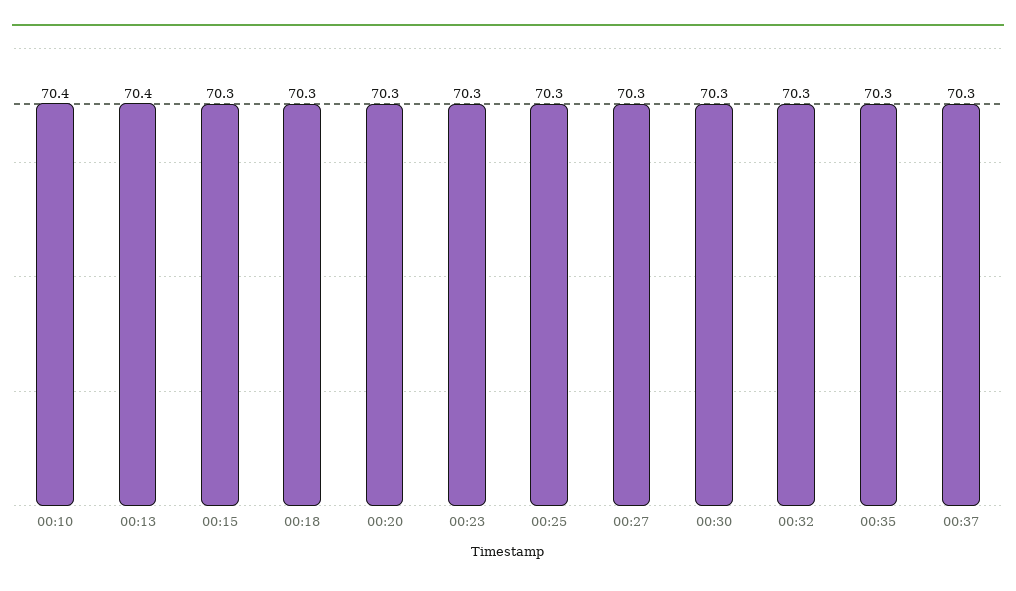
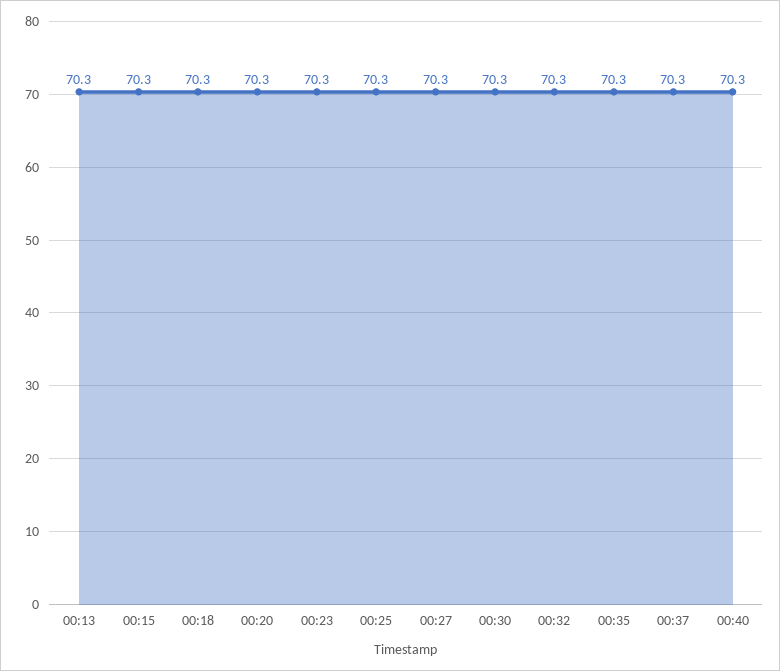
00:10: 70.4 -> none
00:13: 70.4 -> 70.3
00:40: none -> 70.3

